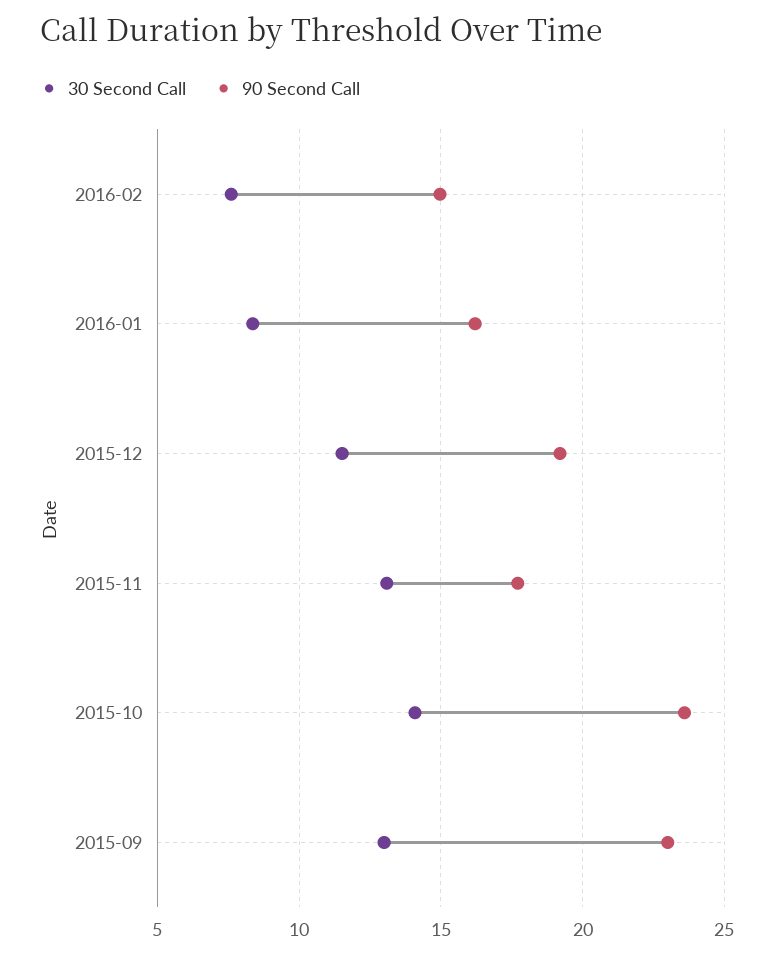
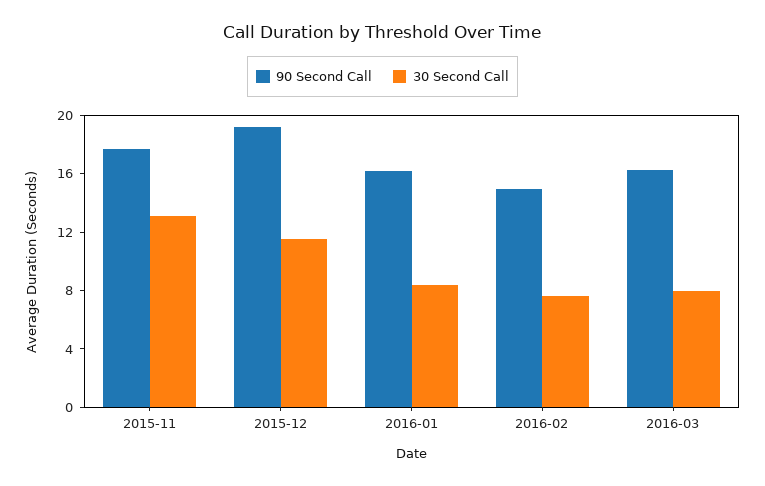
30 Second Call, 2015-10: 14 -> none
90 Second Call, 2015-10: 23.5 -> none
30 Second Call, 2015-09: 13 -> none
90 Second Call, 2015-09: 23 -> none
90 Second Call, 2016-03: none -> 16
30 Second Call, 2016-03: none -> 8

